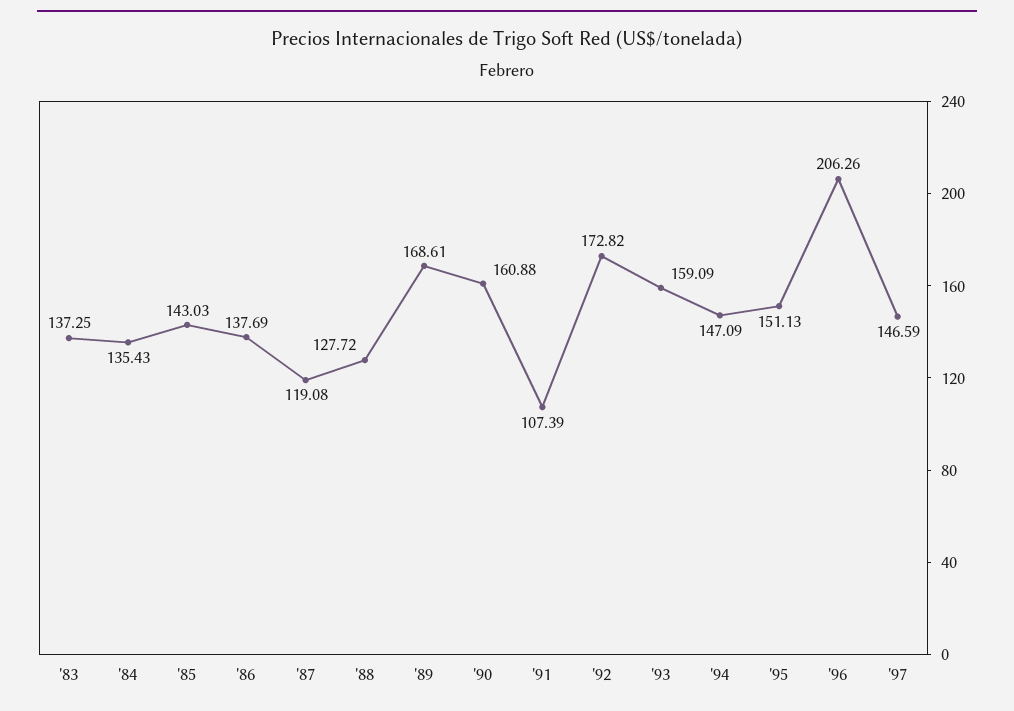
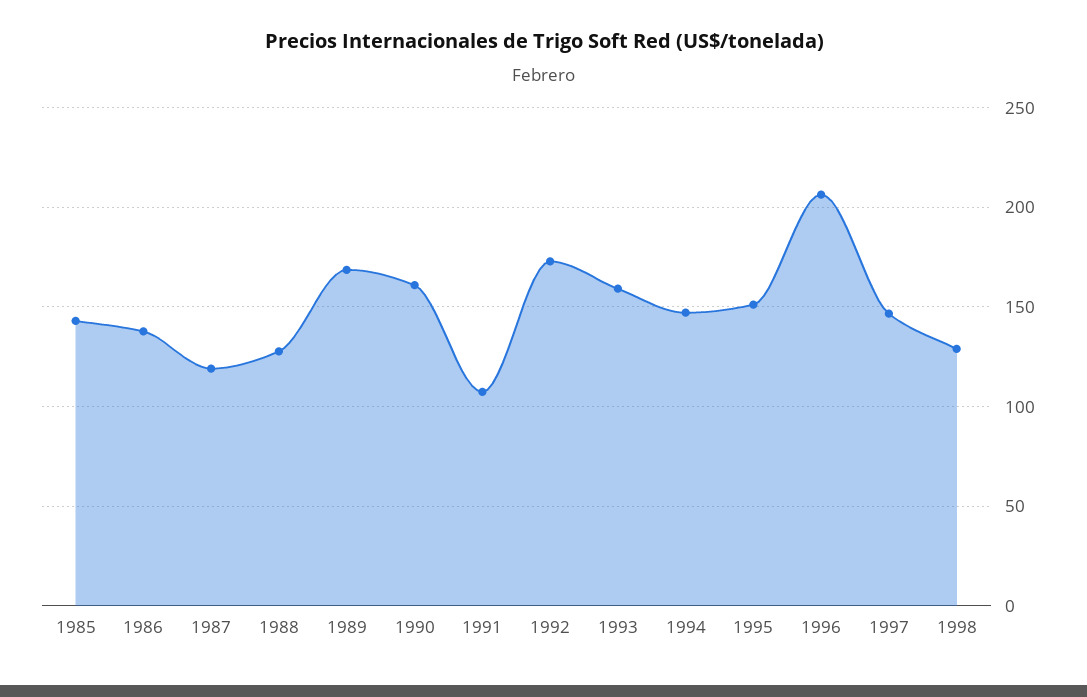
'83: 137.25 -> none
'84: 135.43 -> none
1998: none -> 130

